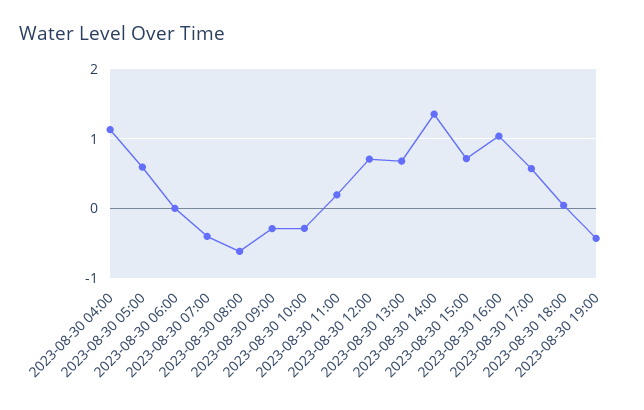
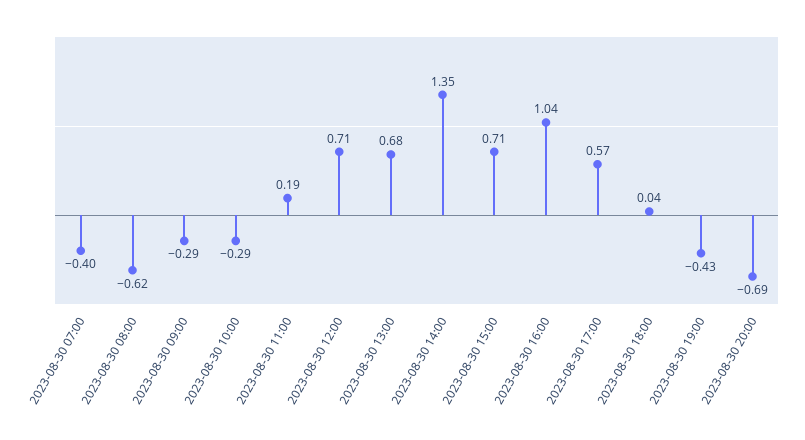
2023-08-30 04:00: 1.1 -> none
2023-08-30 05:00: 0.6 -> none
2023-08-30 06:00: 0 -> none
2023-08-30 20:00: none -> -0.69

